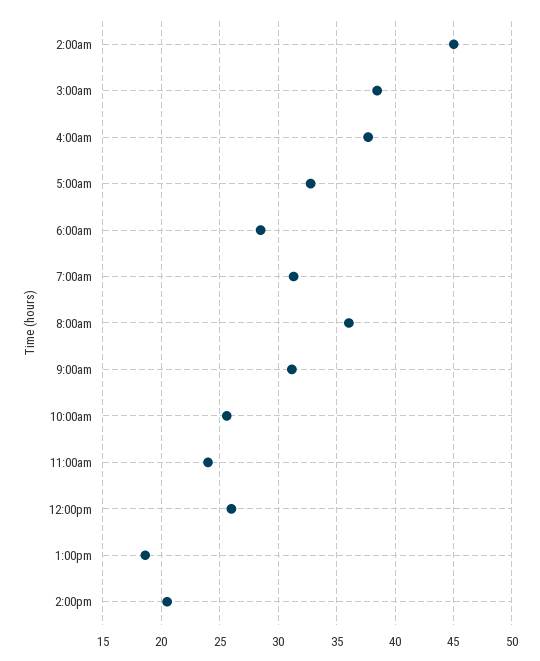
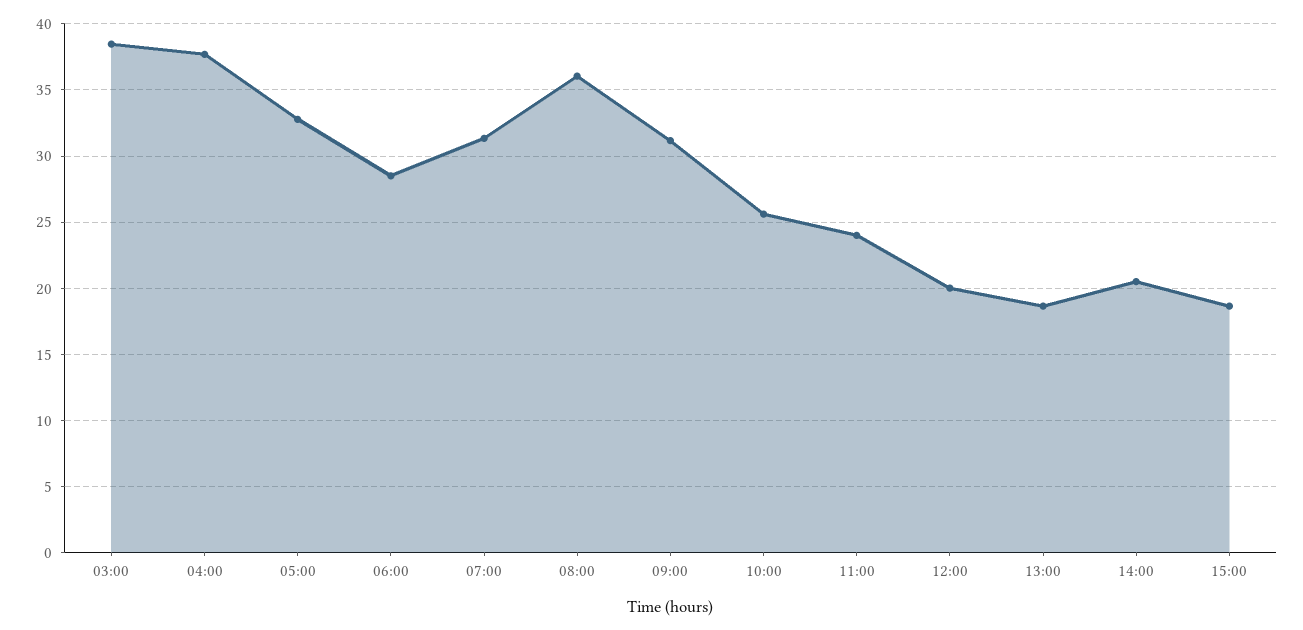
2:00am: 45 -> none
12:00pm: 26 -> 20
15:00: none -> 18.5

